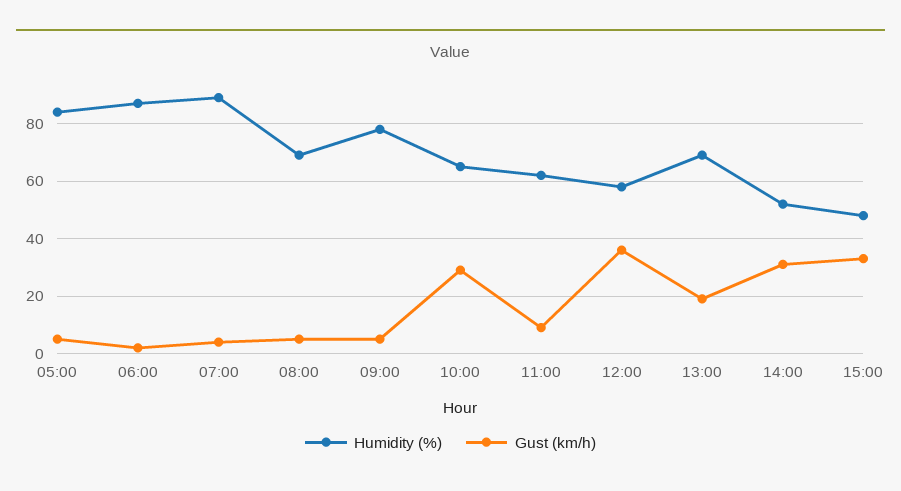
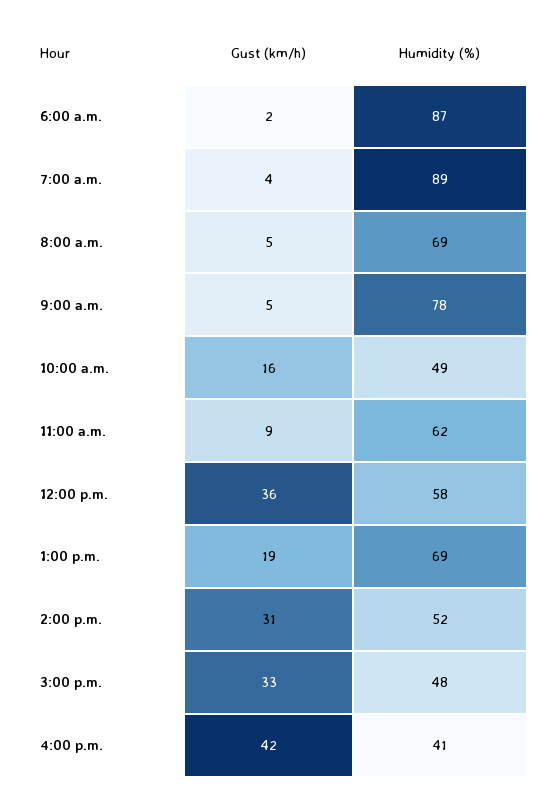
Humidity (%), 05:00: 85 -> none
Gust (km/h), 05:00: 5 -> none
Humidity (%), 10:00: 65 -> 49
Gust (km/h), 10:00: 30 -> 16
Gust (km/h), 4:00 p.m.: none -> 42
Humidity (%), 4:00 p.m.: none -> 41

